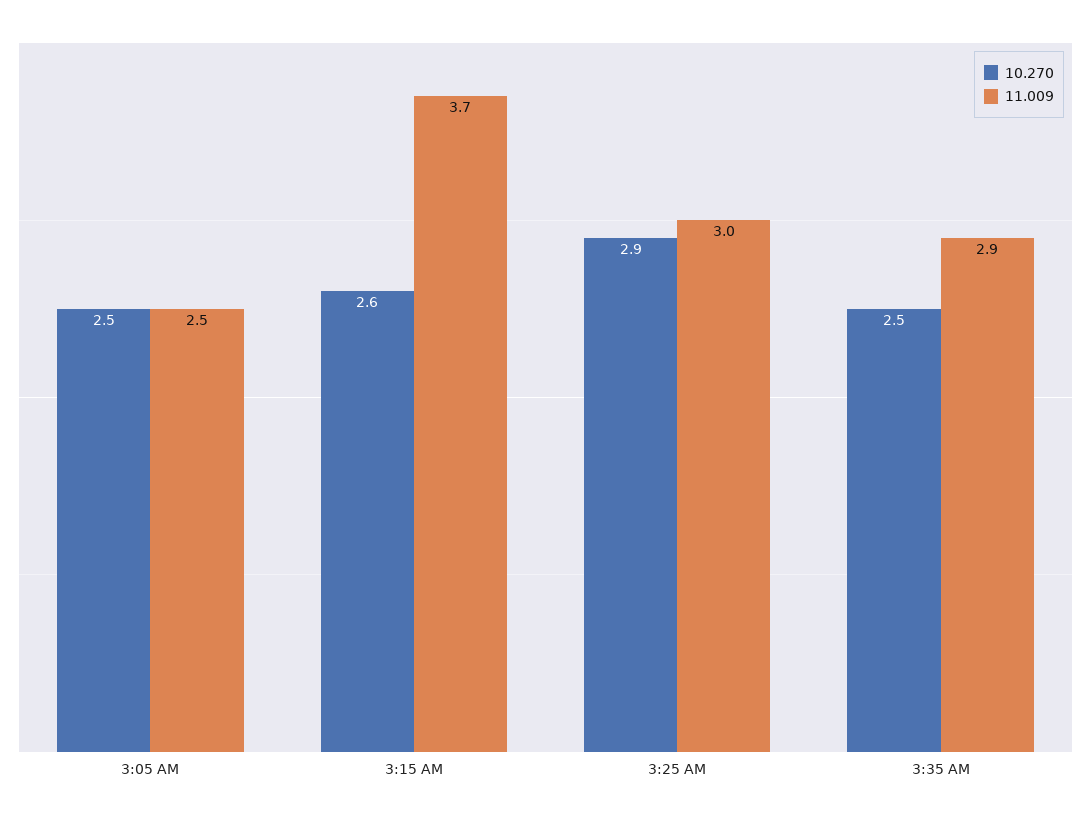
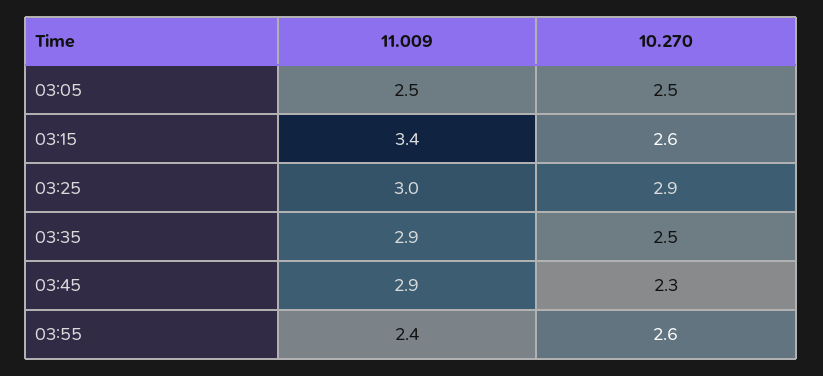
11.009, 3:15 AM: 3.7 -> 3.4
11.009, 03:45: none -> 2.9
10.270, 03:45: none -> 2.3
11.009, 03:55: none -> 2.4
10.270, 03:55: none -> 2.6

